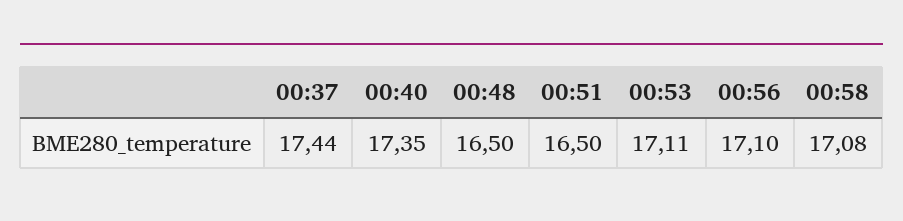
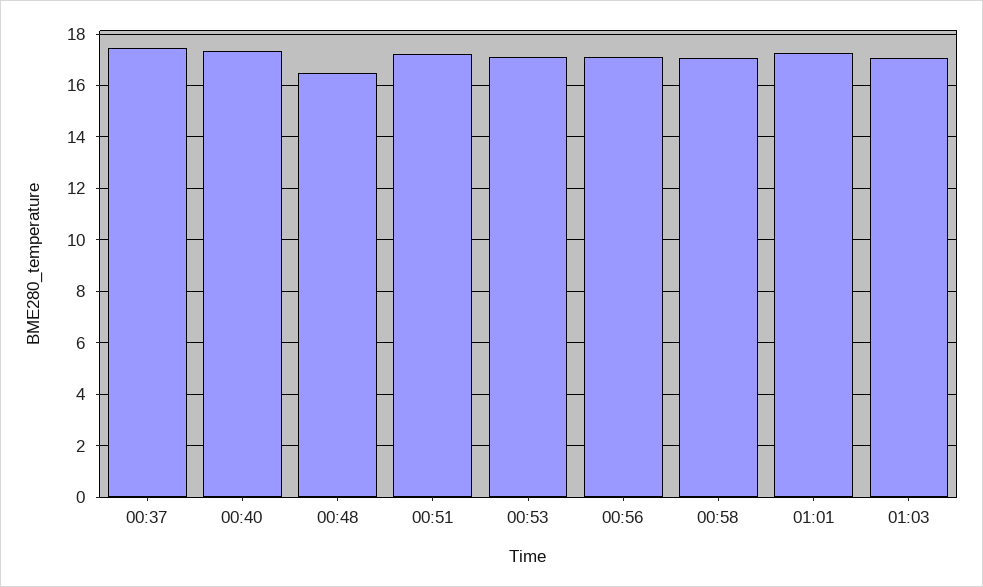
00:51: 16.5 -> 17.25
01:01: none -> 17.25
01:03: none -> 17

